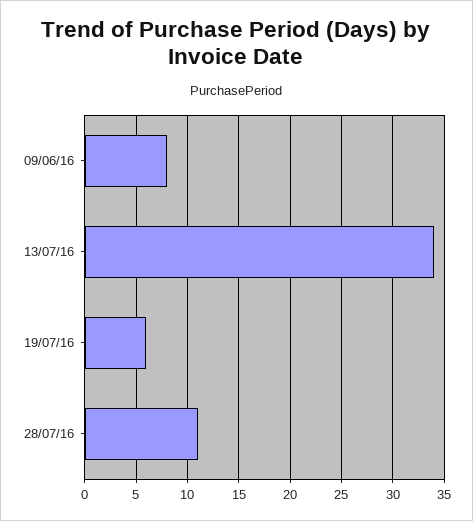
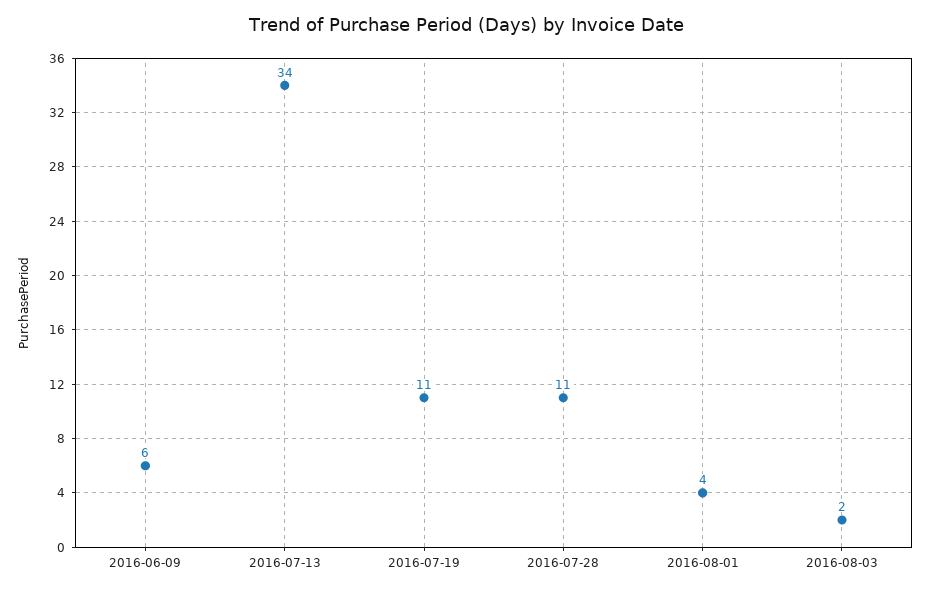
09/06/16: 8 -> 6
19/07/16: 6 -> 11
2016-08-01: none -> 4
2016-08-03: none -> 2

